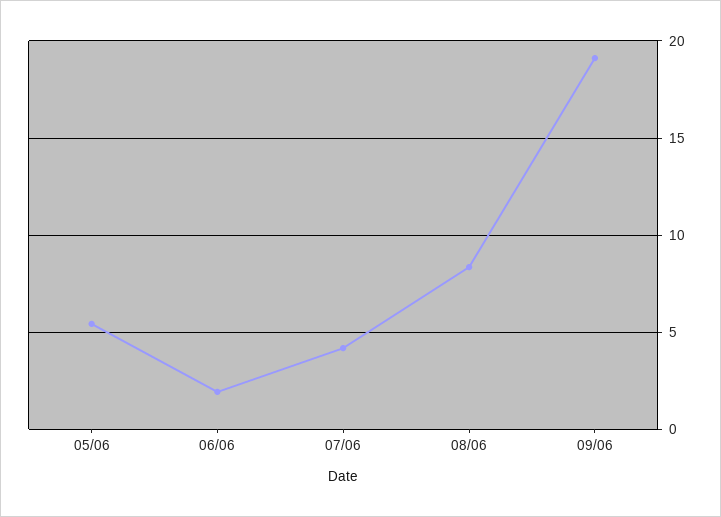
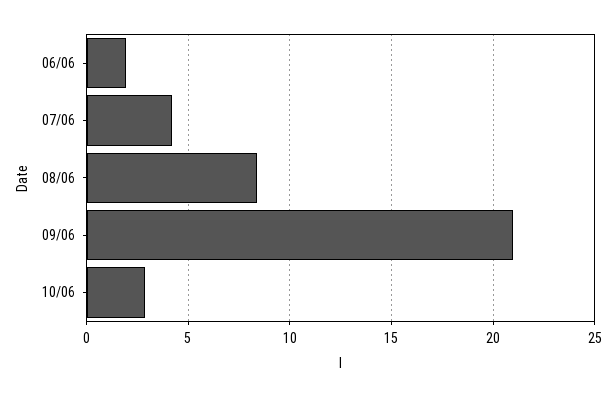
05/06: 5.5 -> none
09/06: 19 -> 21
10/06: none -> 3

